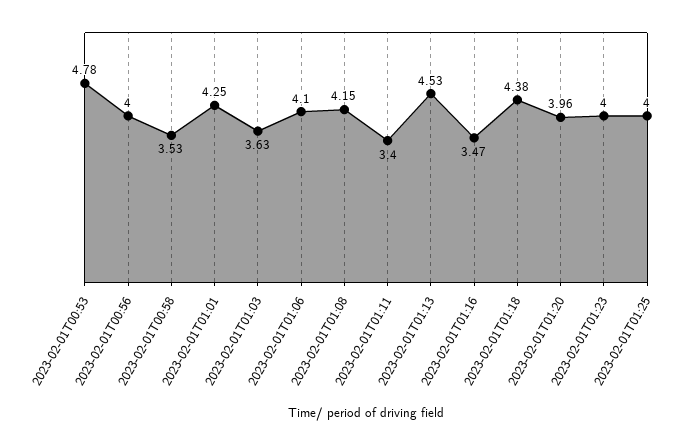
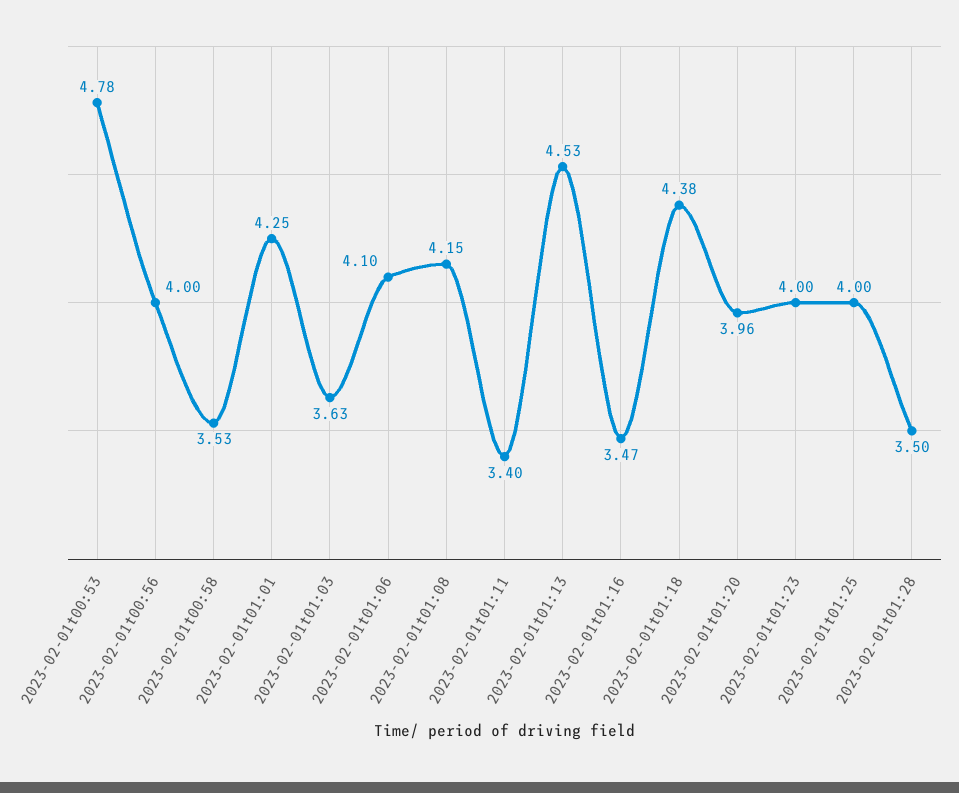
2023-02-01t01:28: none -> 3.5

